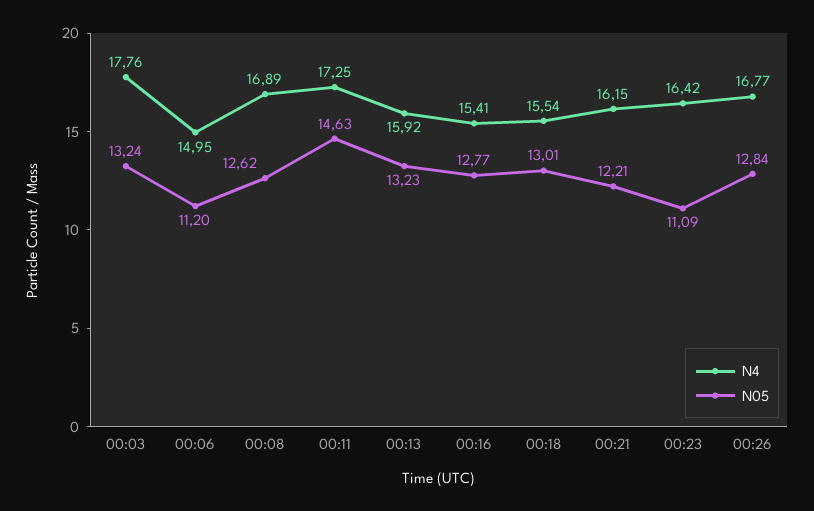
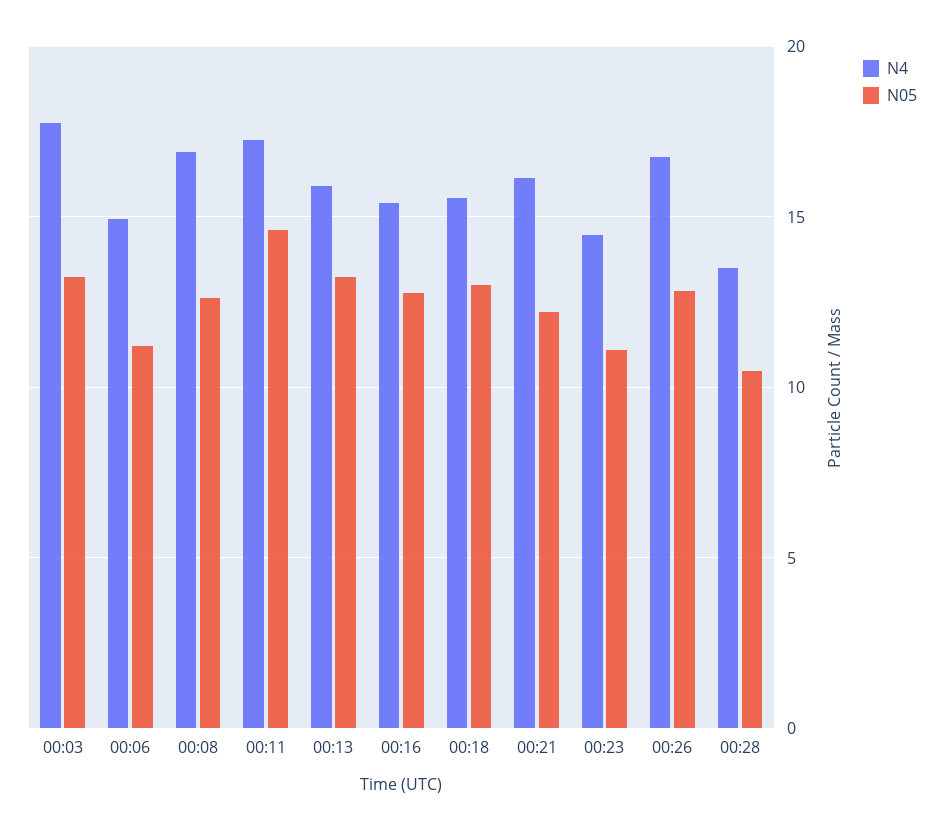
N4, 00:23: 16.42 -> 14.5
N4, 00:28: none -> 13.5
N05, 00:28: none -> 10.5

